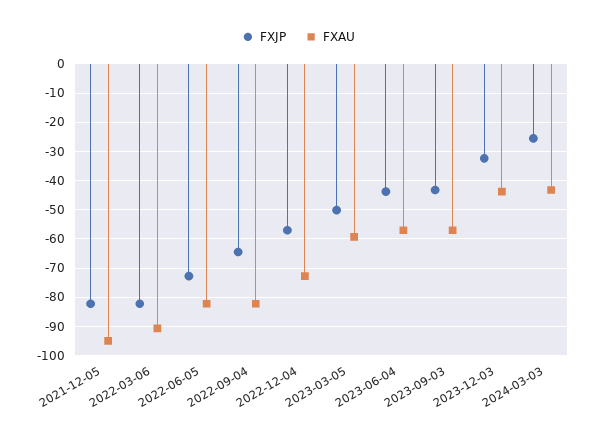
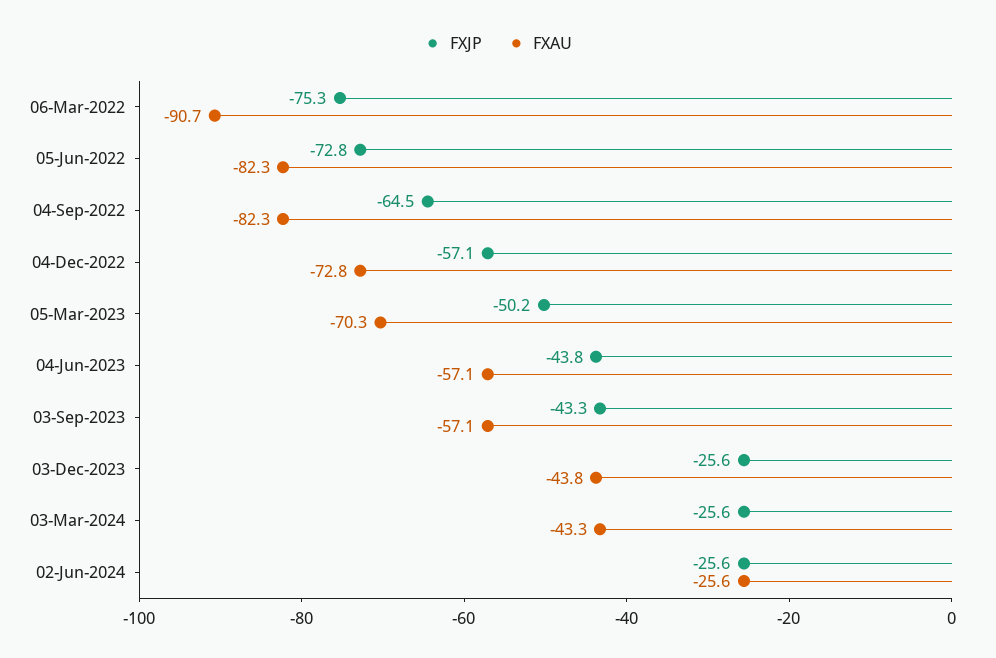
FXJP, 2021-12-05: -82.5 -> none
FXAU, 2021-12-05: -95 -> none
FXJP, 2022-03-06: -82.5 -> -75.3
FXAU, 2023-03-05: -60 -> -70.3
FXJP, 2023-12-03: -32.5 -> -25.6
FXJP, 02-Jun-2024: none -> -25.6
FXAU, 02-Jun-2024: none -> -25.6

